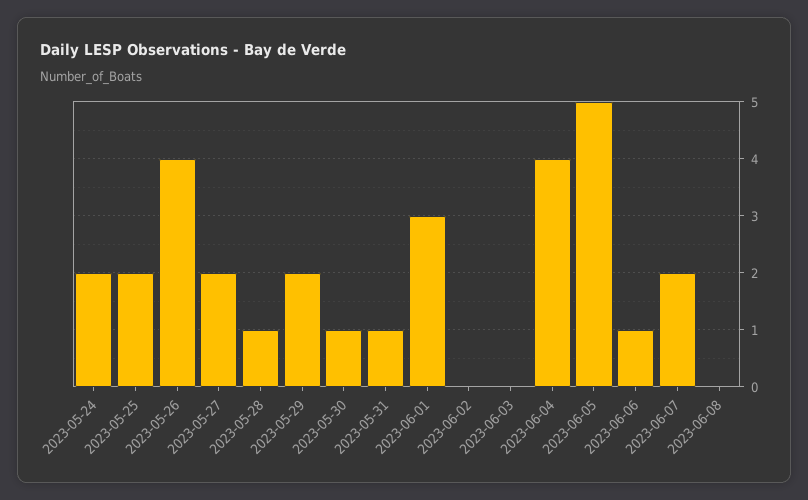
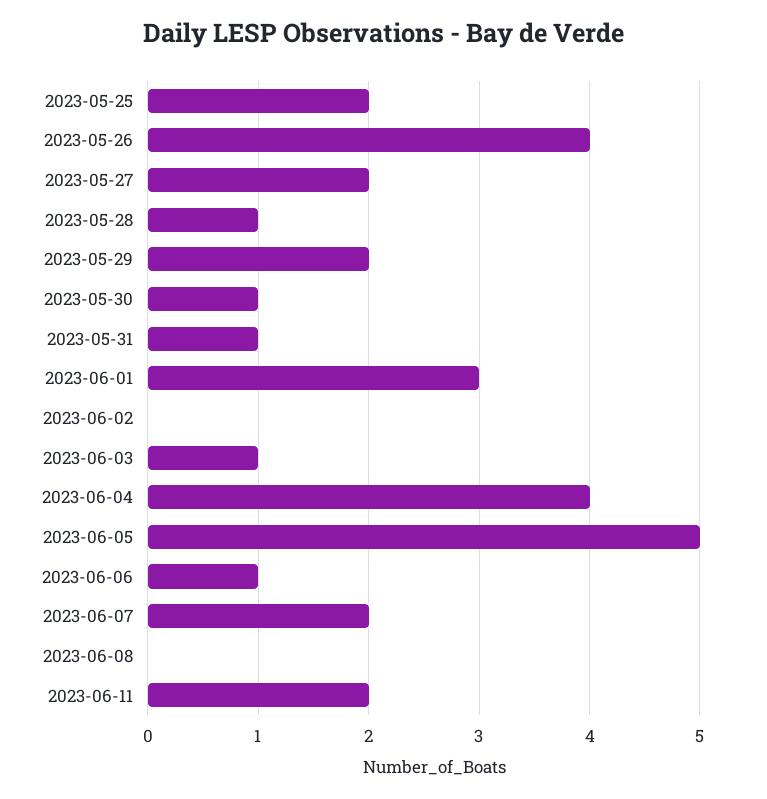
2023-05-24: 2 -> none
2023-06-03: 0 -> 1
2023-06-11: none -> 2

